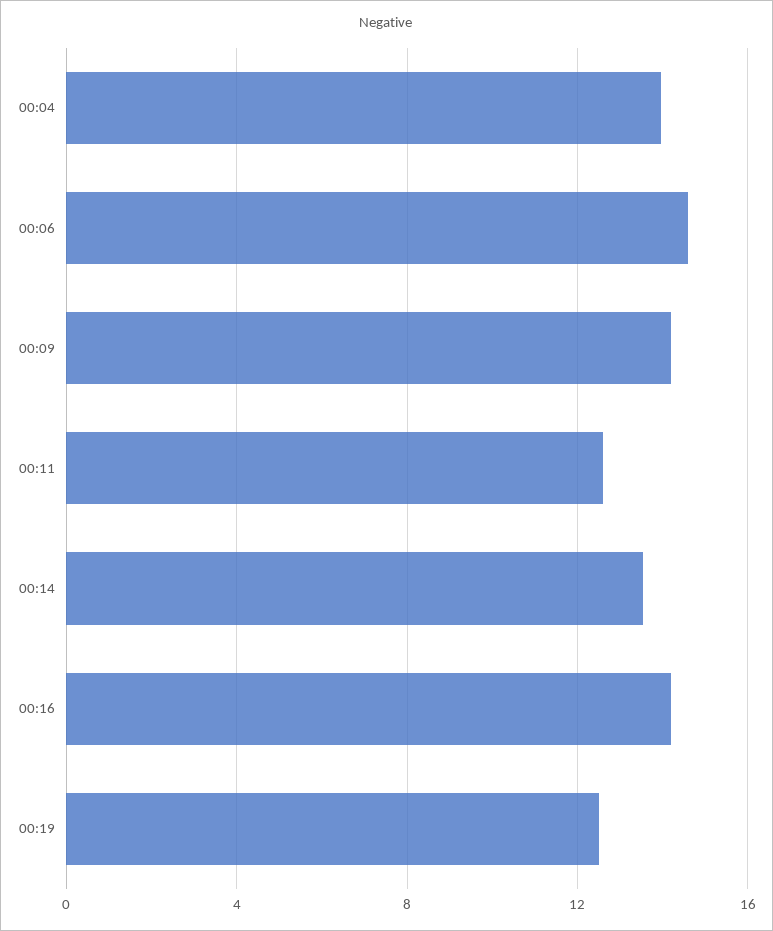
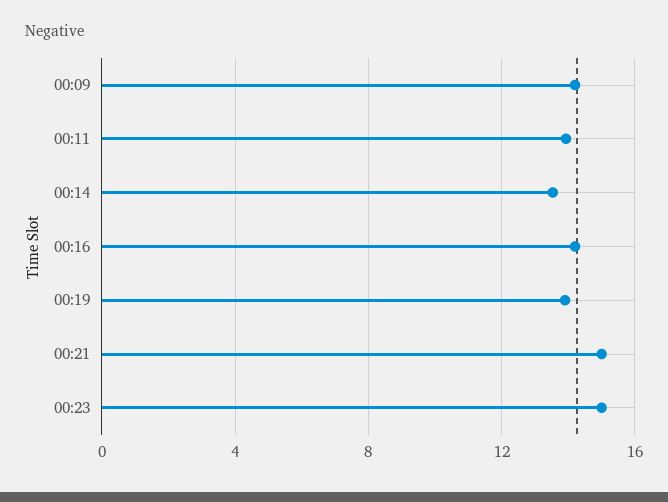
00:04: 14 -> none
00:06: 14.5 -> none
00:11: 12.5 -> 14
00:19: 12.5 -> 14
00:21: none -> 15
00:23: none -> 15

